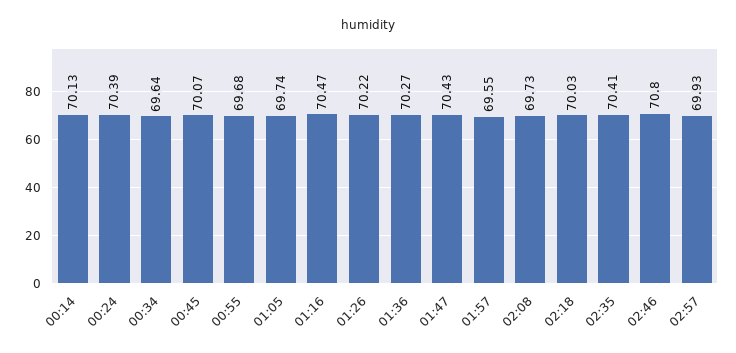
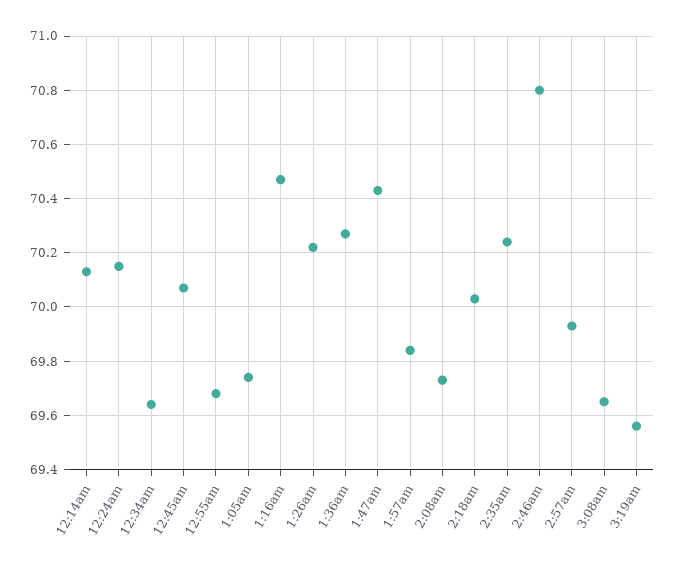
00:24: 70.39 -> 70.15
01:57: 69.55 -> 69.85
02:35: 70.41 -> 70.25
3:08am: none -> 69.65
3:19am: none -> 69.55

